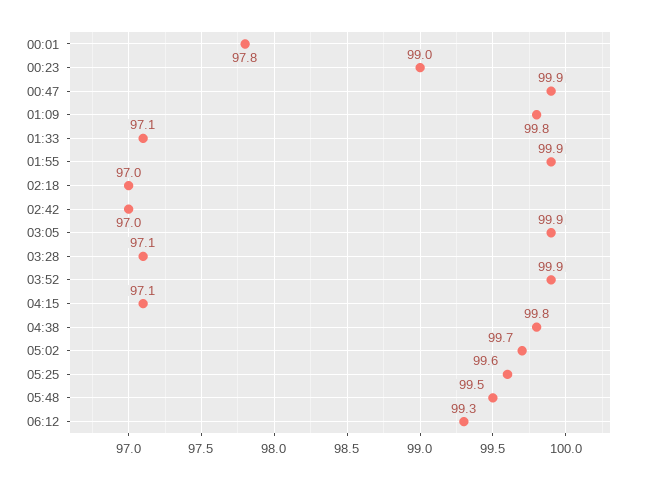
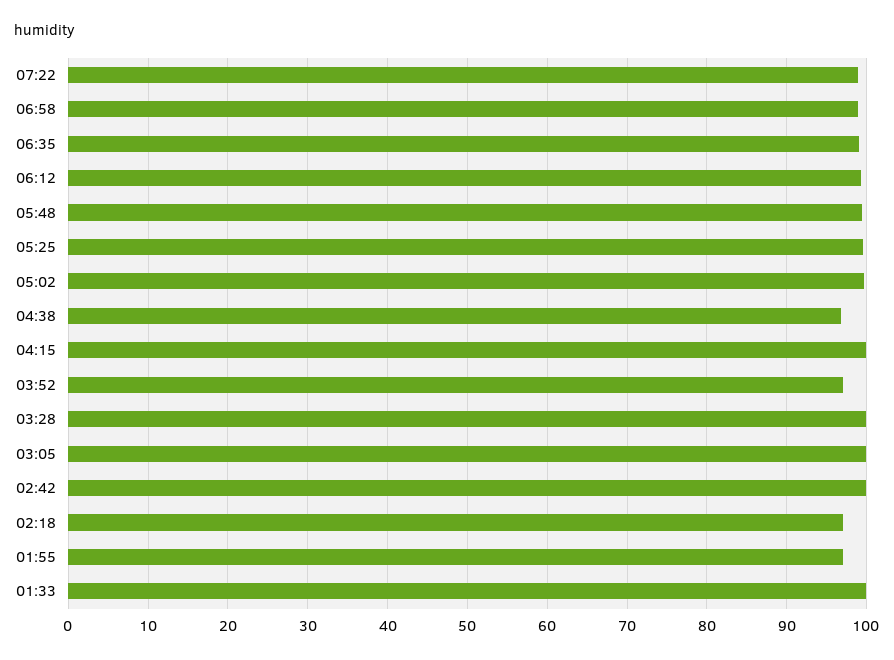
00:01: 97.8 -> none
00:23: 99 -> none
00:47: 99.9 -> none
01:09: 99.8 -> none
01:33: 97.1 -> 100
01:55: 99.9 -> 97
02:42: 97 -> 100
03:28: 97.1 -> 100
03:52: 99.9 -> 97
04:15: 97.1 -> 100
04:38: 99.8 -> 97
07:22: none -> 99
06:58: none -> 99
06:35: none -> 99

